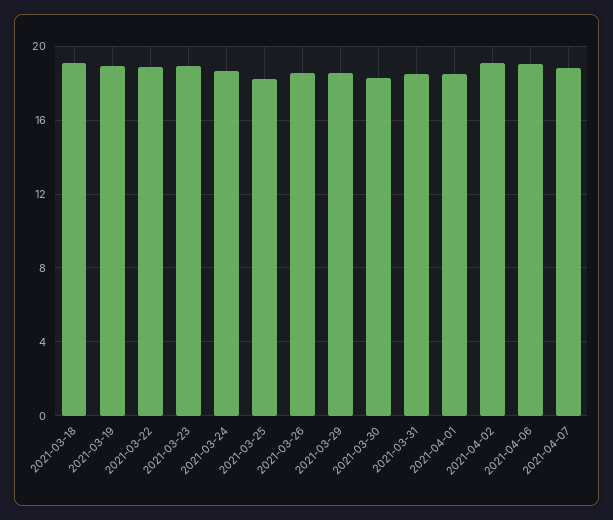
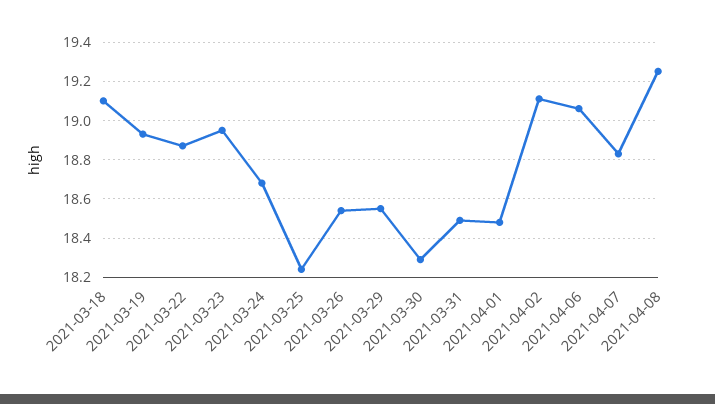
2021-04-08: none -> 19.25

